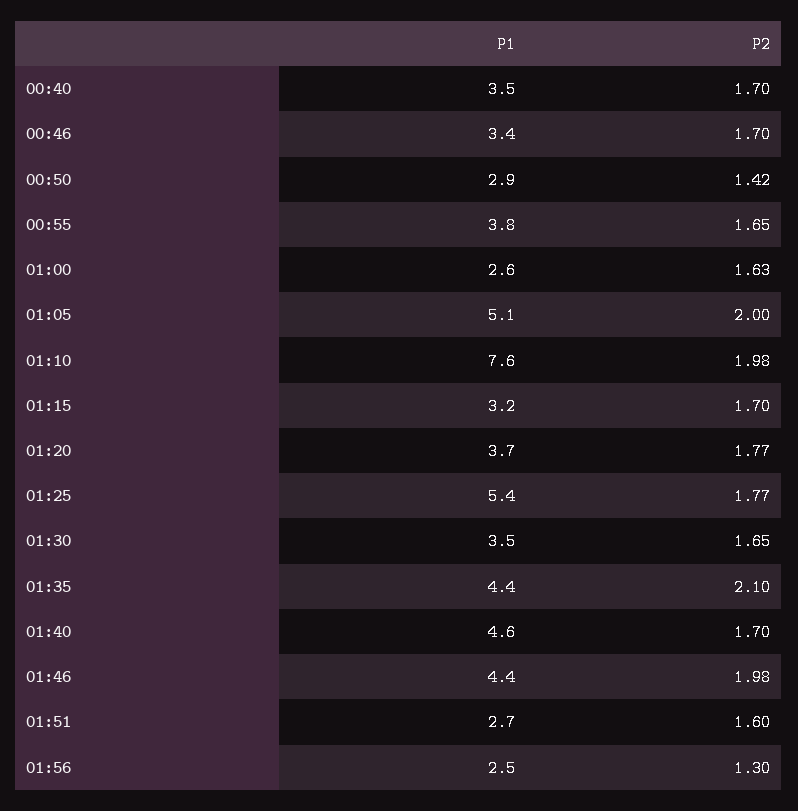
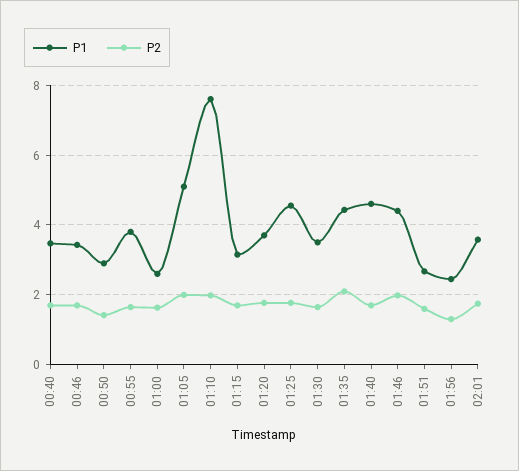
P1, 01:25: 5.4 -> 4.6
P1, 02:01: none -> 3.6
P2, 02:01: none -> 1.8

